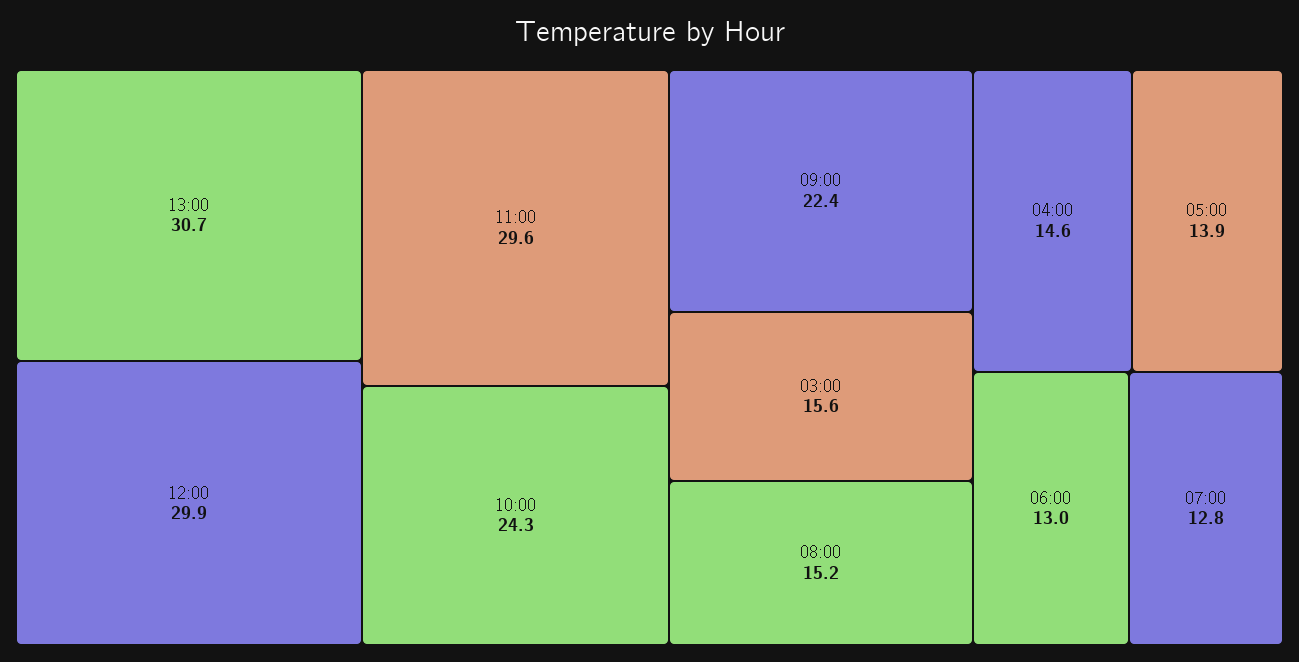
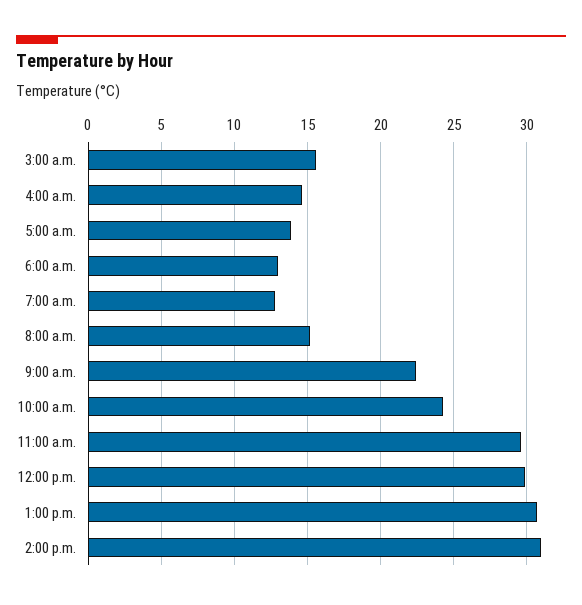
2:00 p.m.: none -> 31

